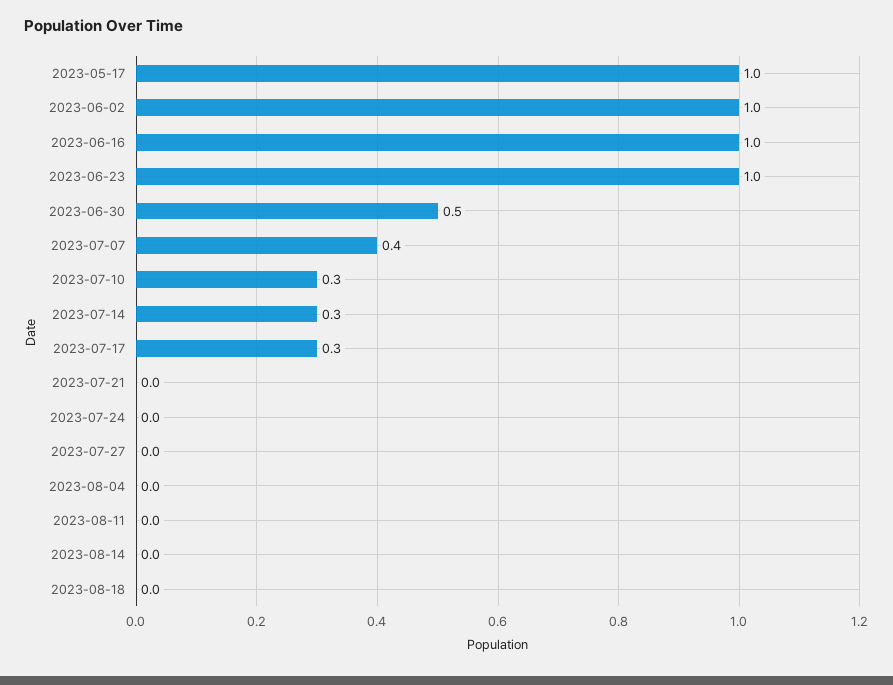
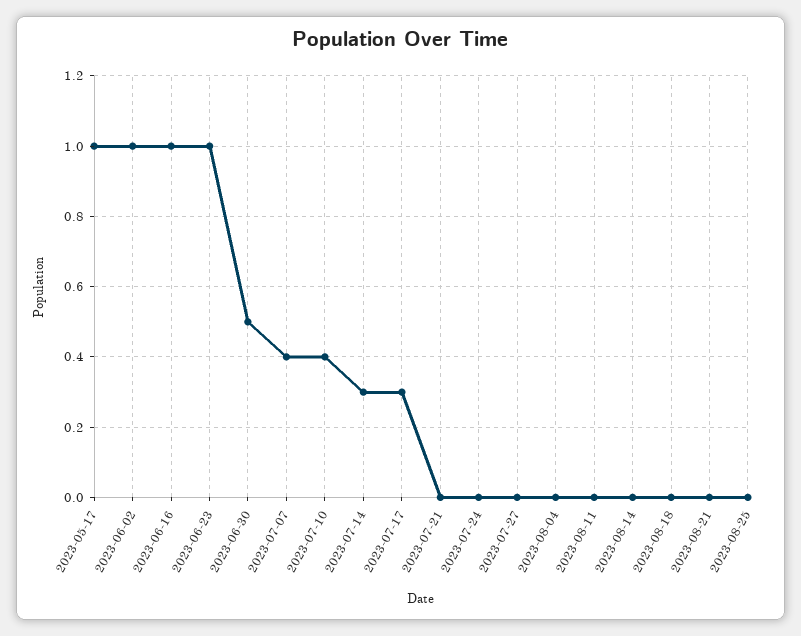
2023-07-10: 0.3 -> 0.4
2023-08-21: none -> 0
2023-08-25: none -> 0

